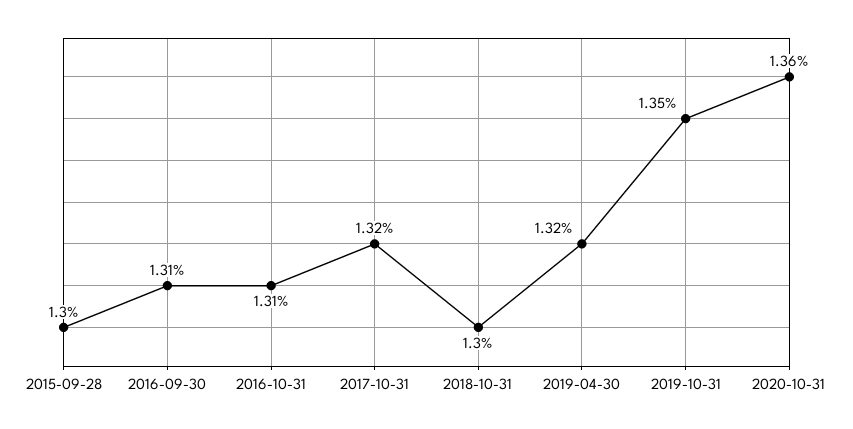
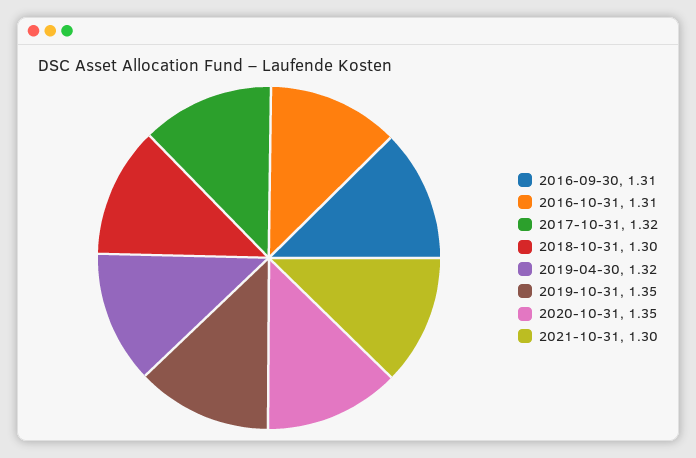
2015-09-28: 1.3 -> none
2020-10-31: 1.36 -> 1.35
2021-10-31: none -> 1.3

